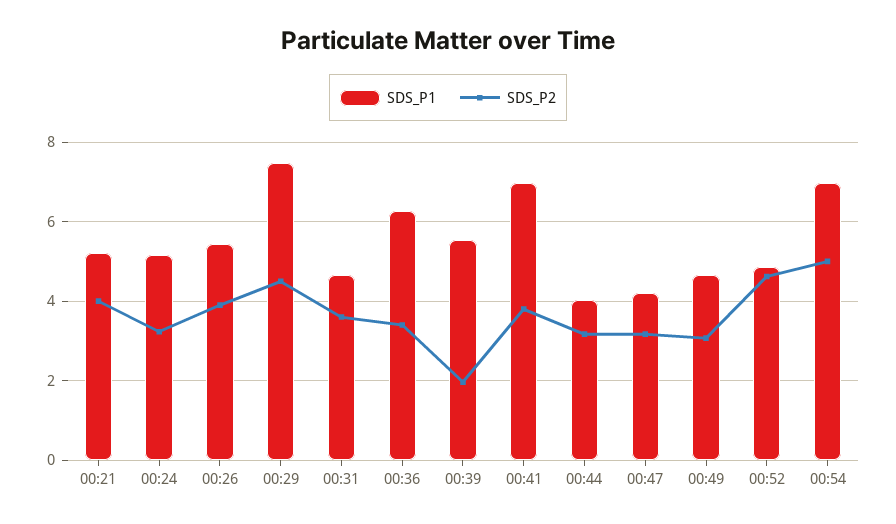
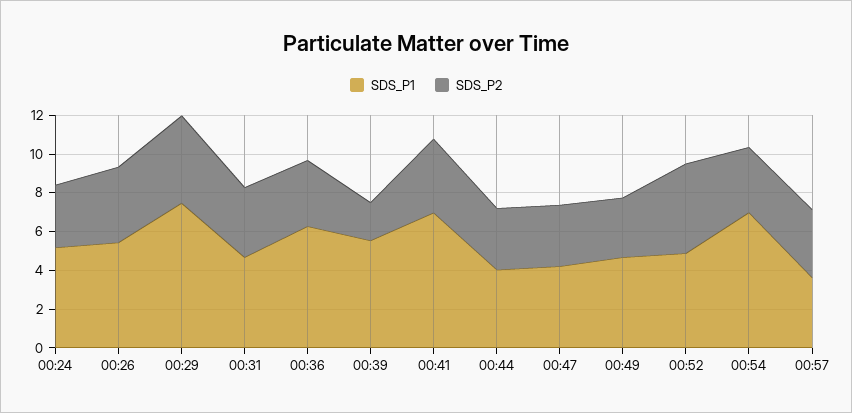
SDS_P1, 00:21: 5.2 -> none
SDS_P2, 00:21: 4 -> none
SDS_P2, 00:54: 5 -> 3.5
SDS_P1, 00:57: none -> 3.5
SDS_P2, 00:57: none -> 3.5

